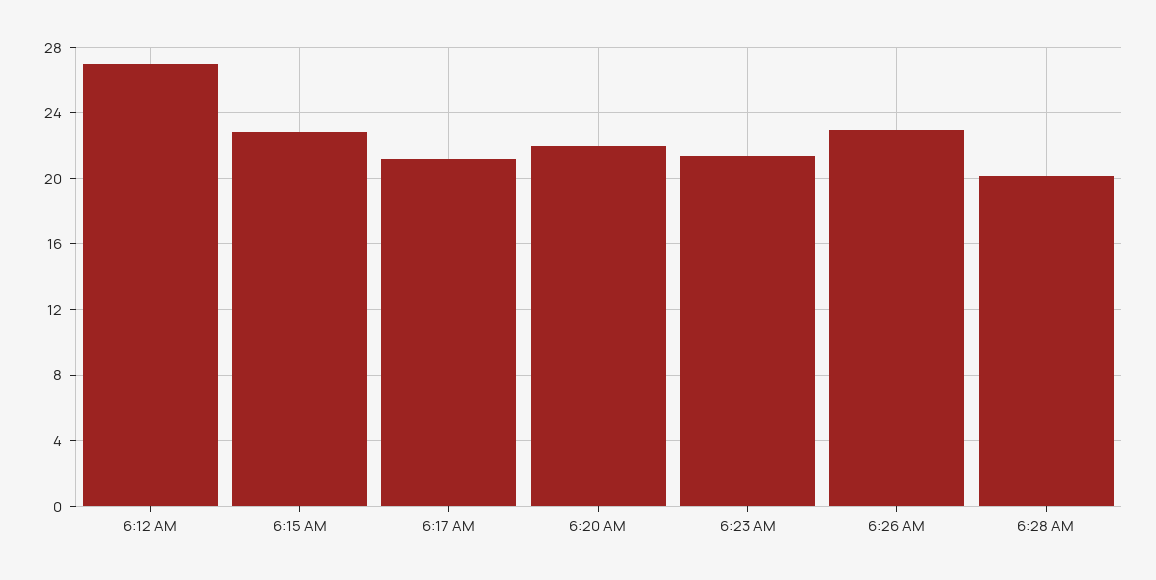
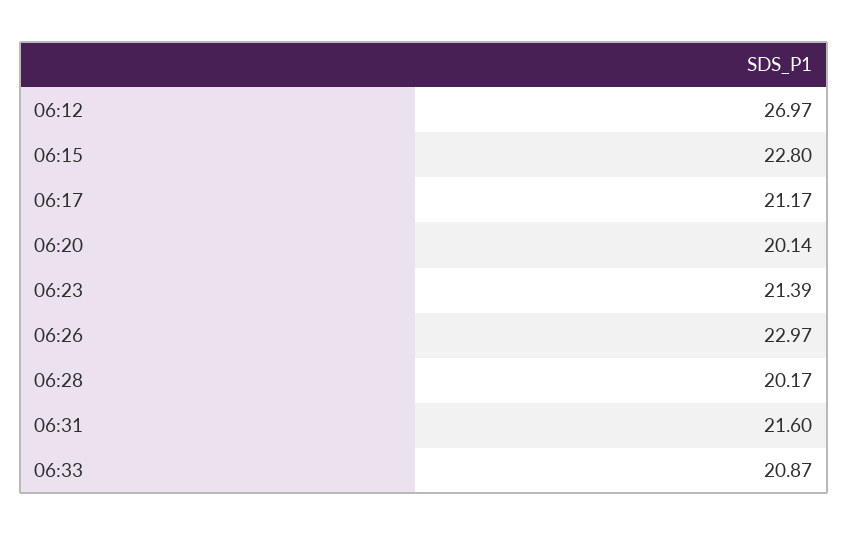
6:20 AM: 22 -> 20.14
06:31: none -> 21.6
06:33: none -> 20.87

